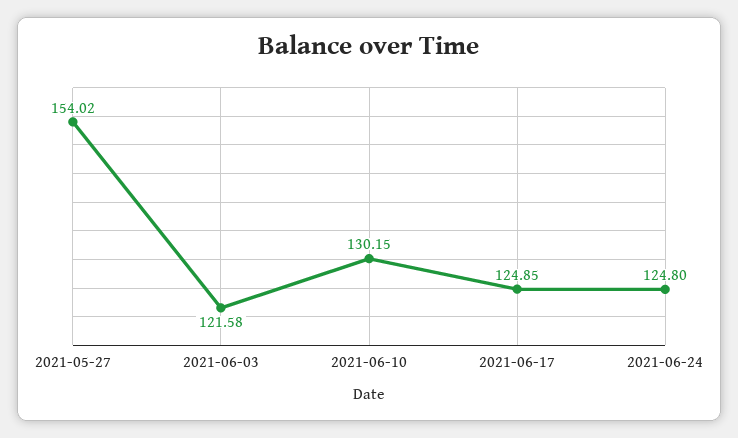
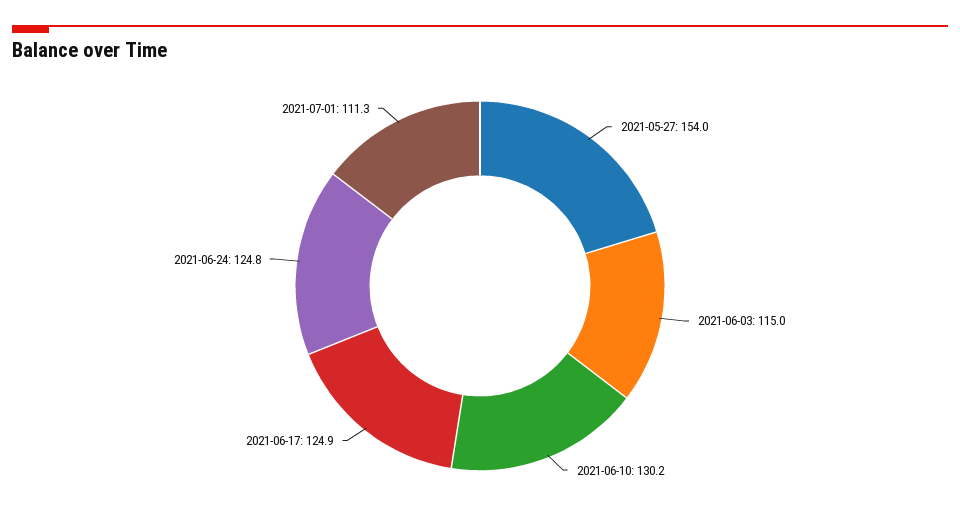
2021-06-03: 121.58 -> 115
2021-07-01: none -> 111.3

